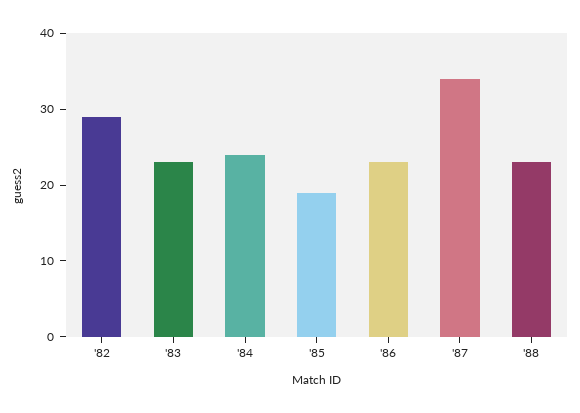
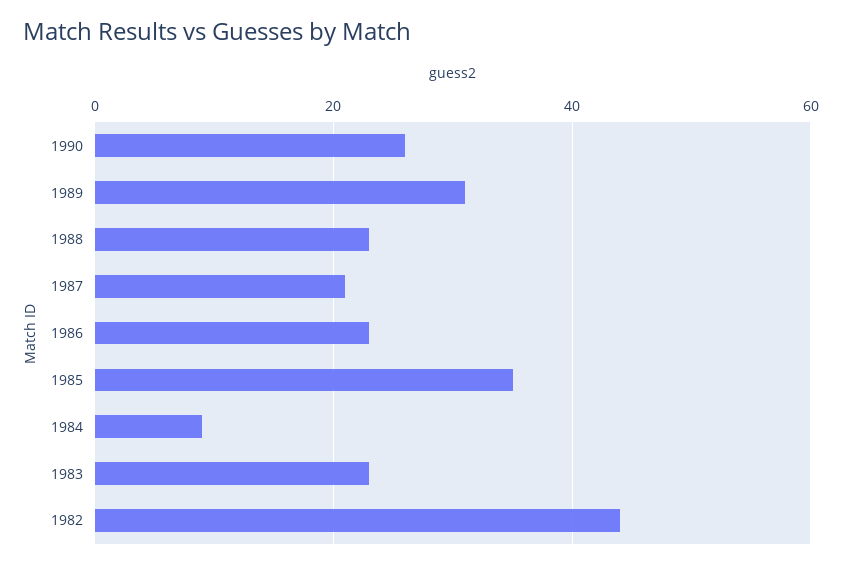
'82: 30 -> 45
'84: 25 -> 10
'85: 20 -> 35
'87: 35 -> 20
1990: none -> 25
1989: none -> 30

